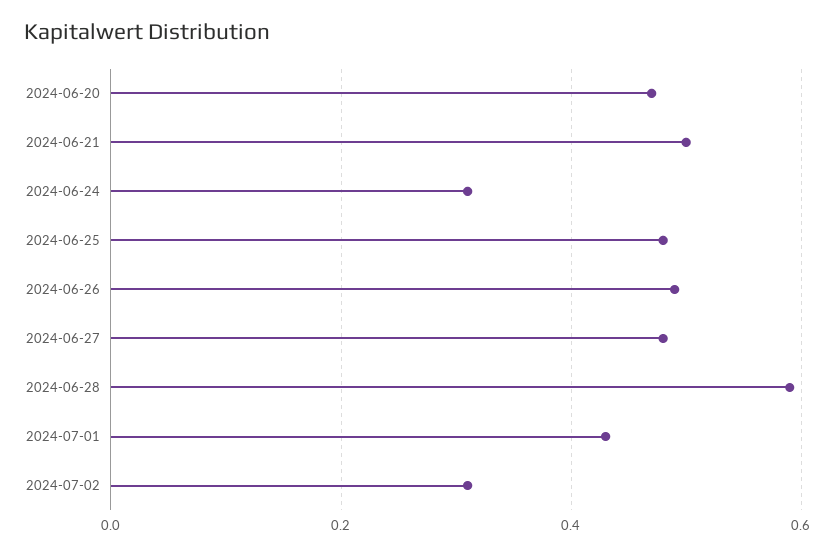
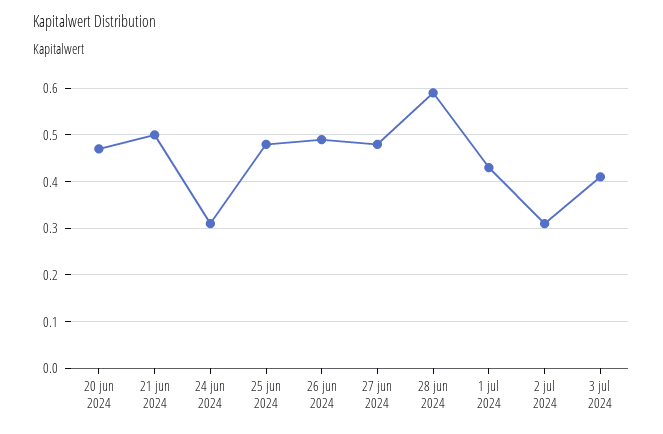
3 jul 2024: none -> 0.4

